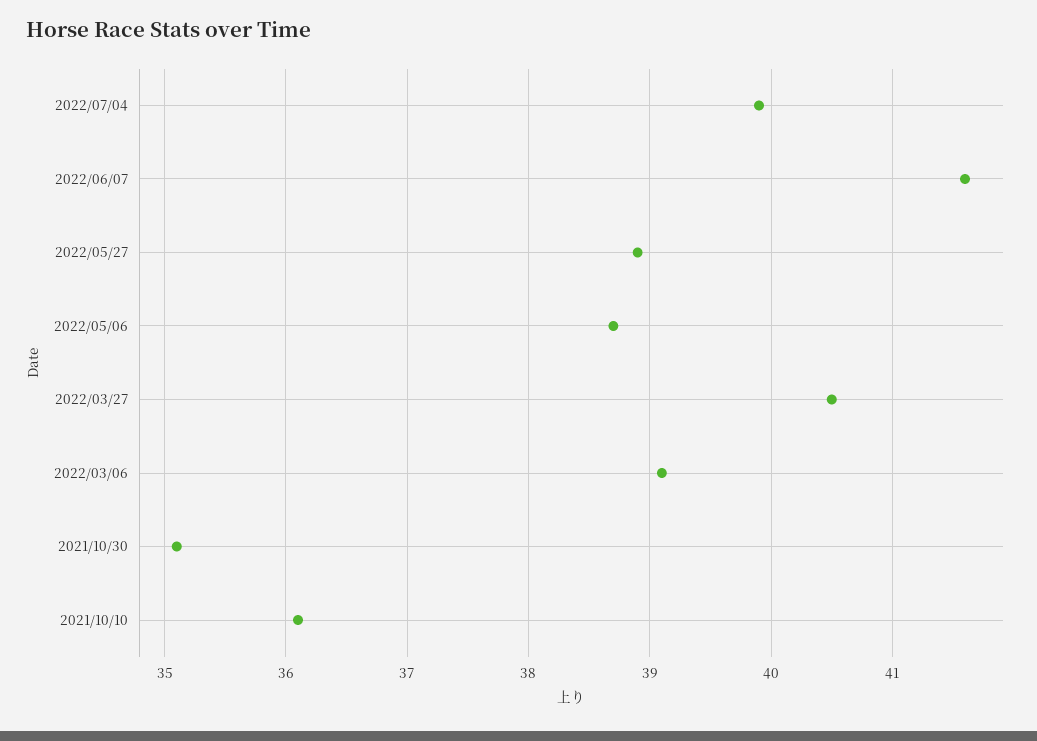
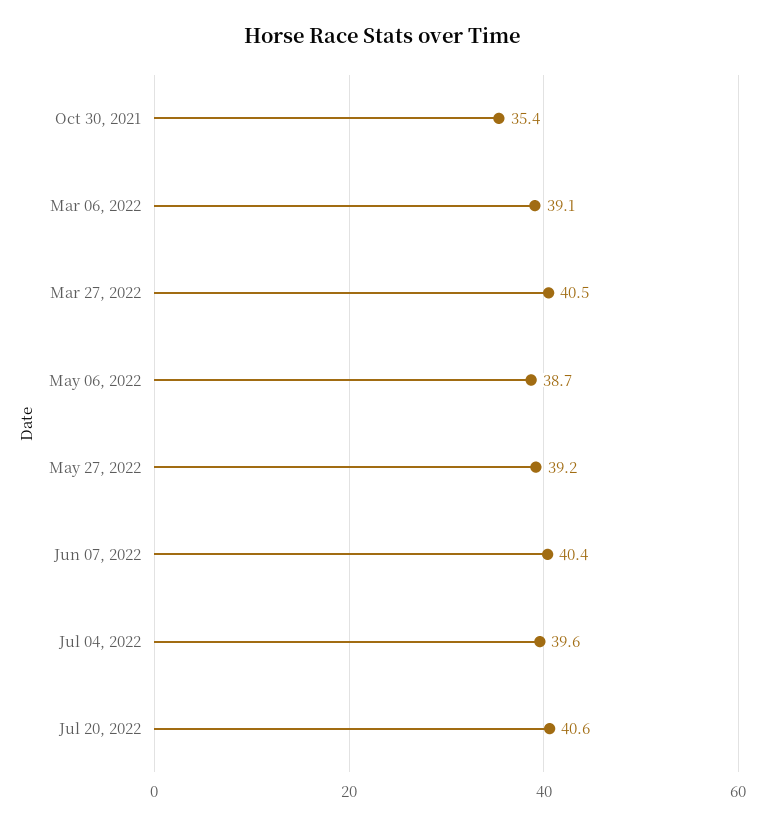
2022/07/04: 39.9 -> 39.6
2022/06/07: 41.6 -> 40.4
2022/05/27: 38.9 -> 39.2
2021/10/30: 35.1 -> 35.4
2021/10/10: 36.1 -> none
Jul 20, 2022: none -> 40.6

